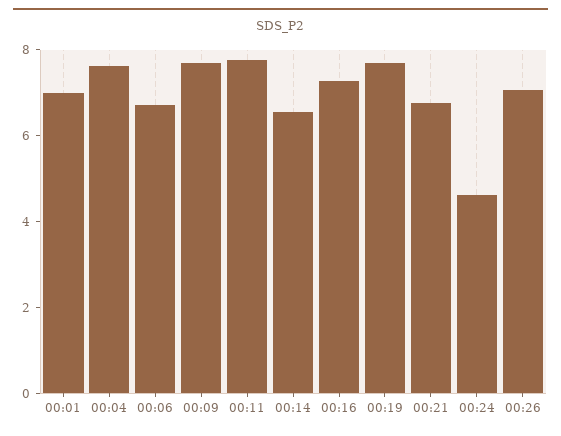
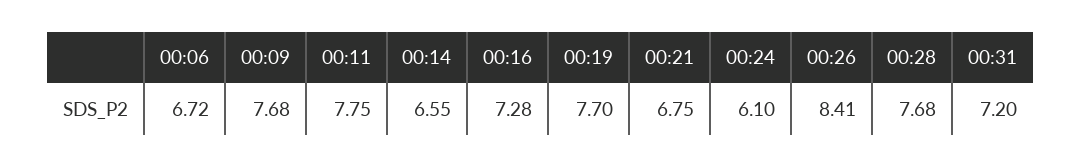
00:01: 7 -> none
00:04: 7.5 -> none
00:24: 4.5 -> 6.1
00:26: 7 -> 8.41
00:28: none -> 7.68
00:31: none -> 7.2

